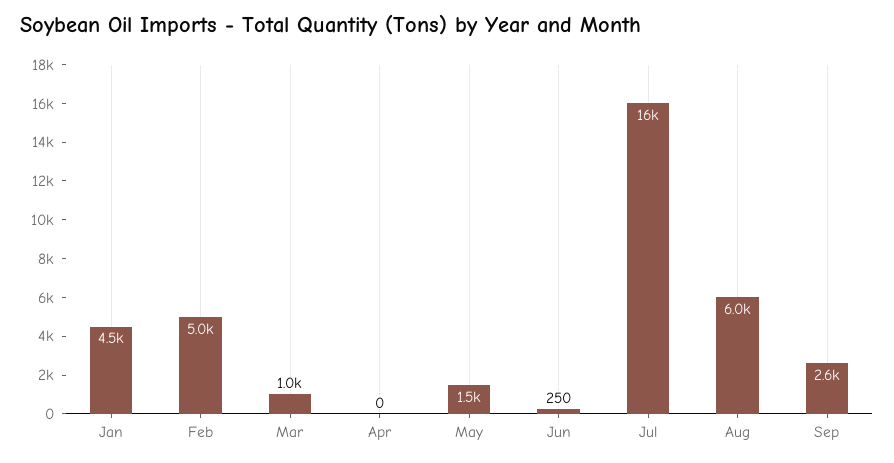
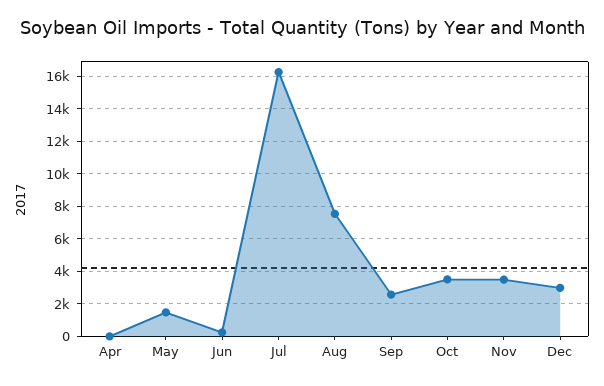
Jan: 4500 -> none
Feb: 5000 -> none
Mar: 1000 -> none
Aug: 6000 -> 7500
Oct: none -> 3500
Nov: none -> 3500
Dec: none -> 3000

